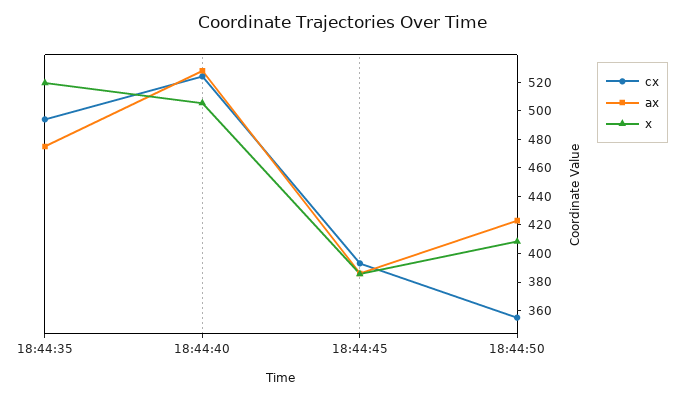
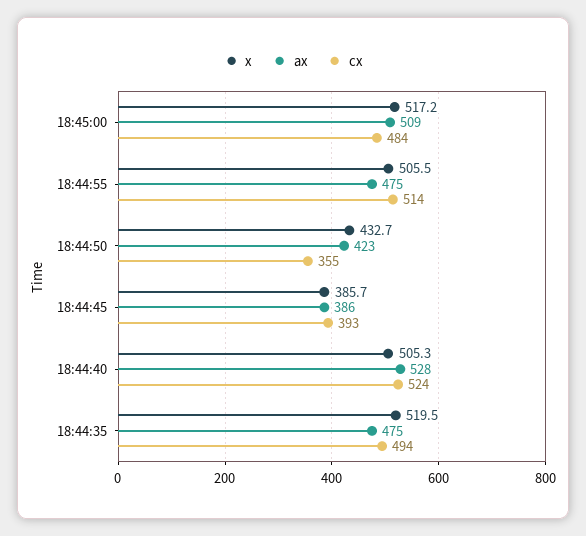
x, 18:44:50: 410 -> 432.7
x, 18:45:00: none -> 517.2
ax, 18:45:00: none -> 509
cx, 18:45:00: none -> 484
x, 18:44:55: none -> 505.5
ax, 18:44:55: none -> 475
cx, 18:44:55: none -> 514

